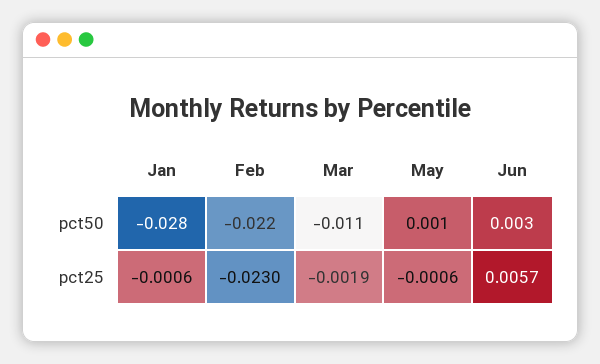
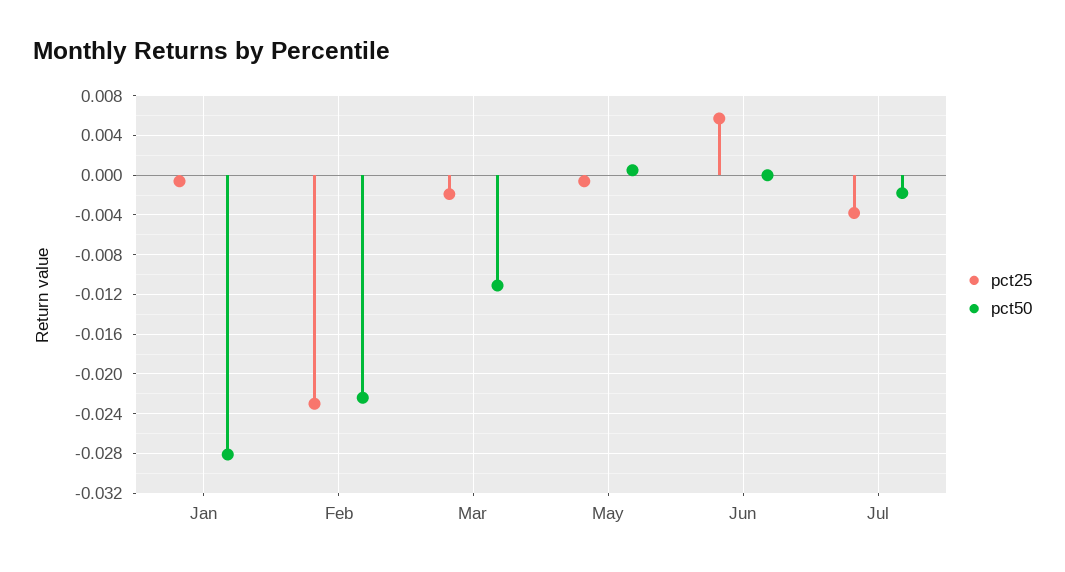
pct50, Jun: 0.003 -> 0
pct25, Jul: none -> -0.004
pct50, Jul: none -> -0.002

